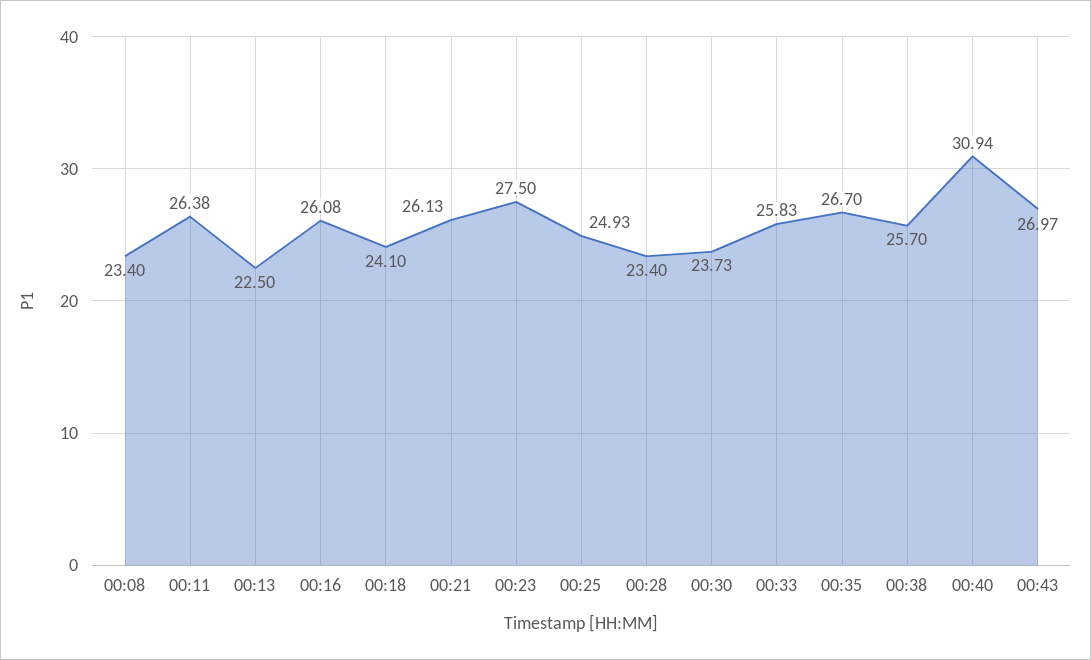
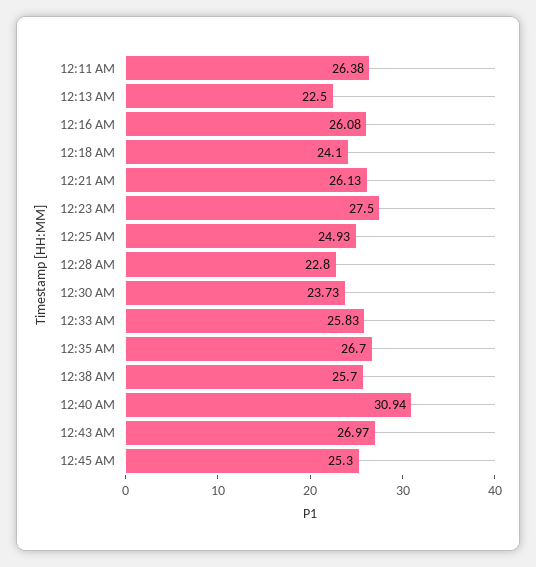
00:08: 23.4 -> none
00:28: 23.4 -> 22.8
12:45 AM: none -> 25.3

